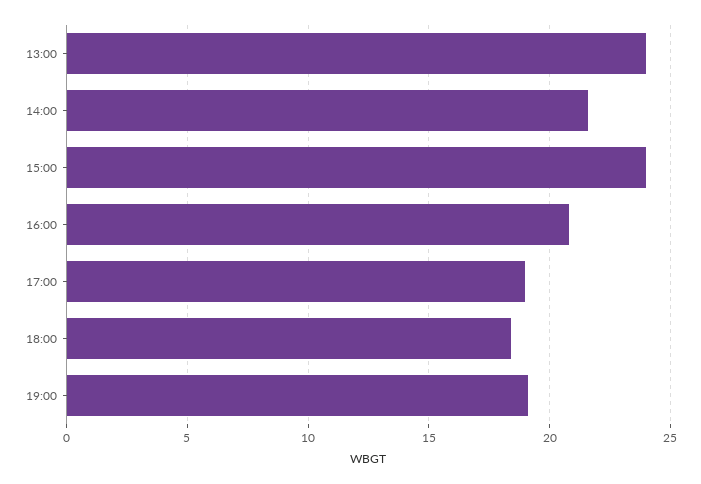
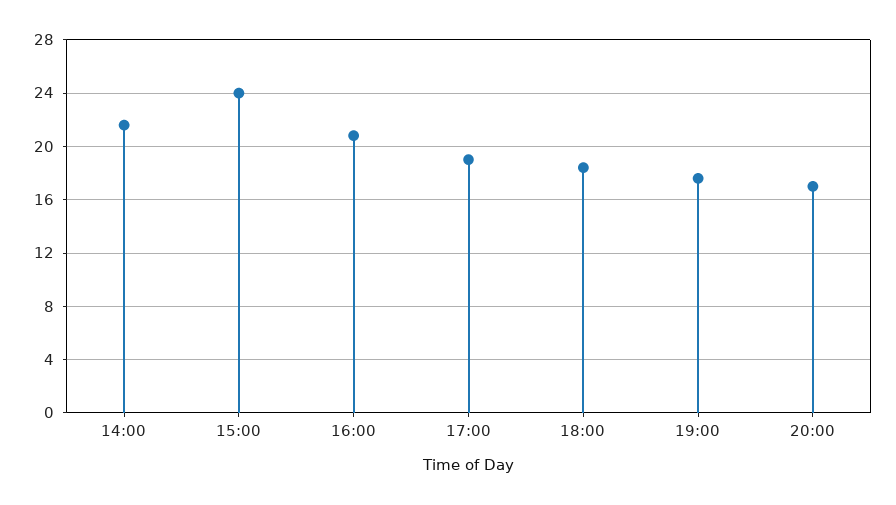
13:00: 24 -> none
19:00: 19 -> 17.5
20:00: none -> 17

